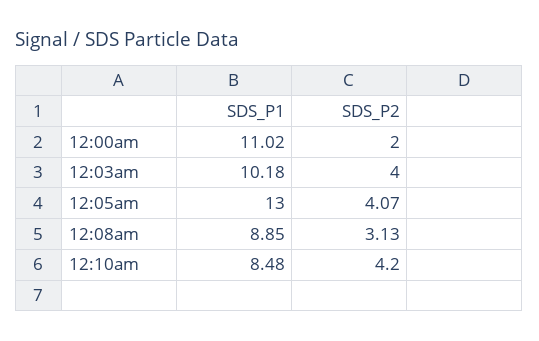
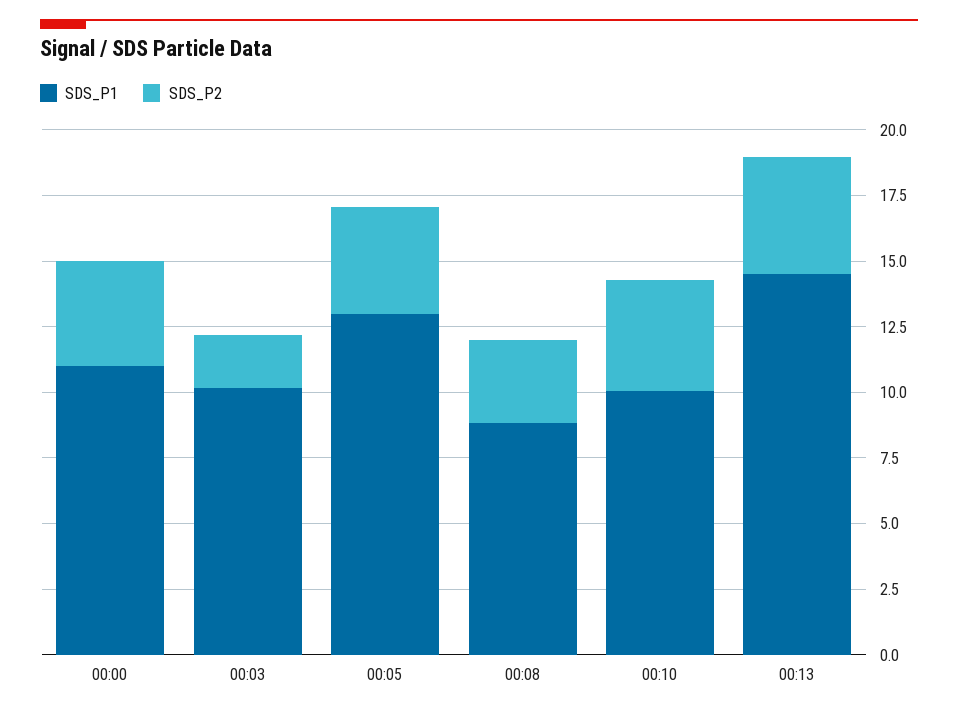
SDS_P2, 12:00am: 2 -> 4
SDS_P2, 12:03am: 4 -> 2
SDS_P1, 12:10am: 8.48 -> 10
SDS_P1, 00:13: none -> 14.5
SDS_P2, 00:13: none -> 4.5

